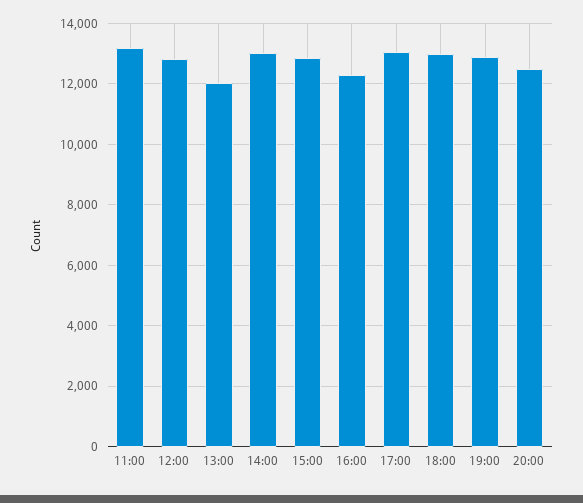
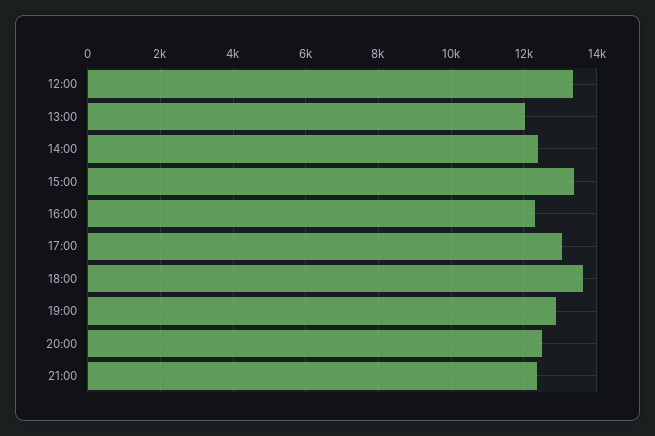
11:00: 13200 -> none
12:00: 12800 -> 13400
14:00: 13000 -> 12400
15:00: 12800 -> 13400
18:00: 13000 -> 13600
21:00: none -> 12400

